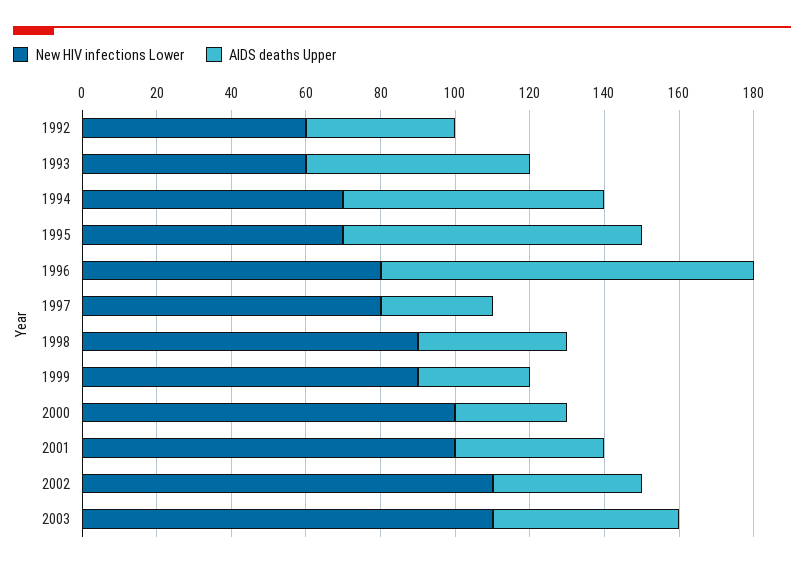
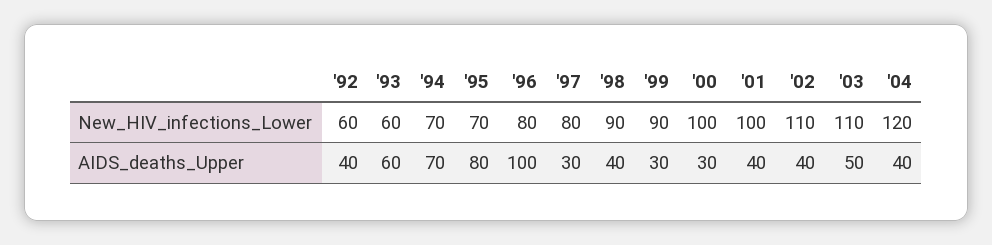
New HIV infections Lower, '04: none -> 120
AIDS deaths Upper, '04: none -> 40

